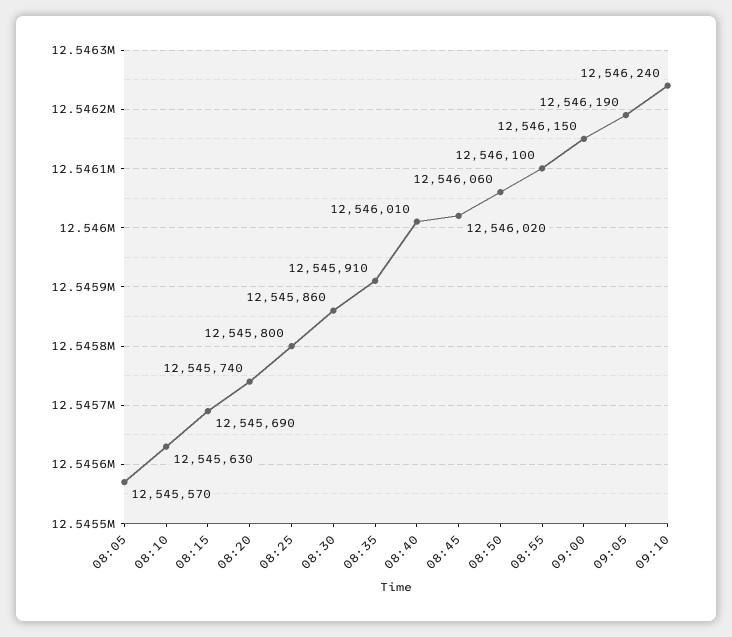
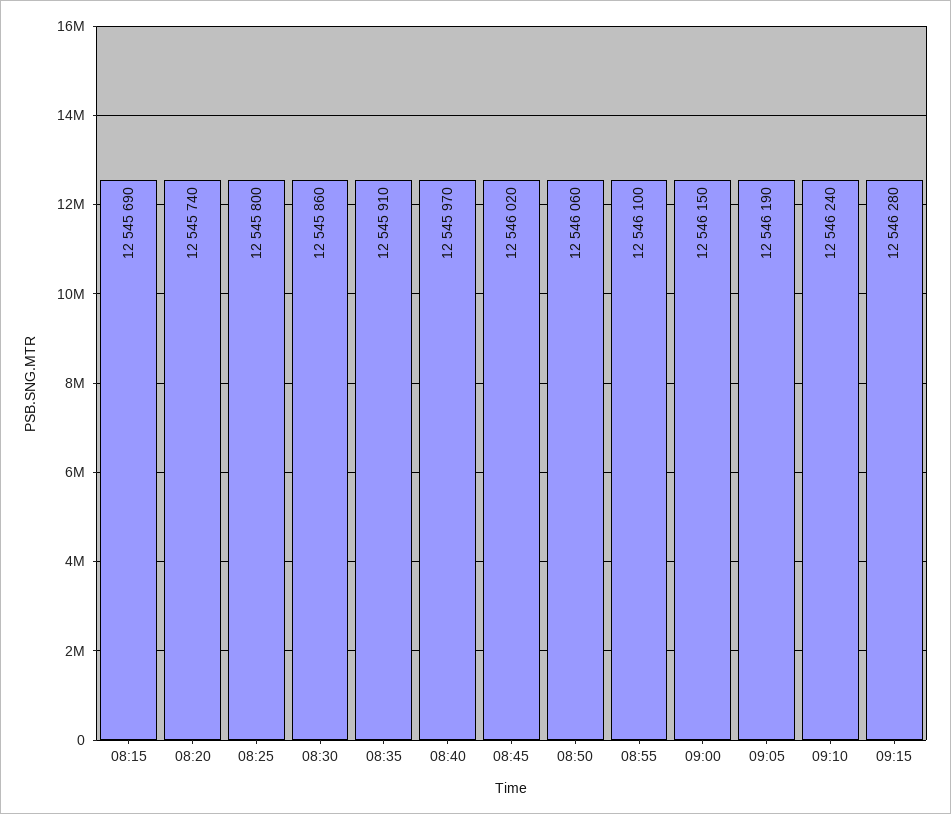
08:05: 12545570 -> none
08:10: 12545630 -> none
08:40: 12546010 -> 12545970
09:15: none -> 12546280

